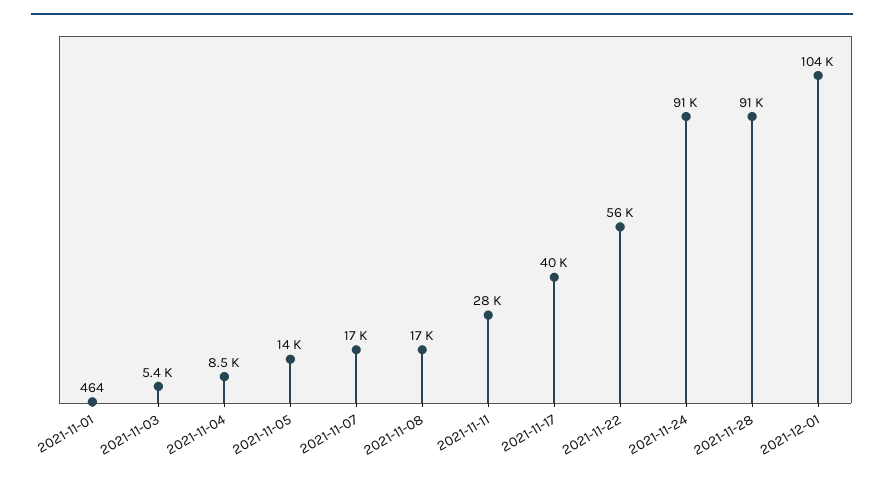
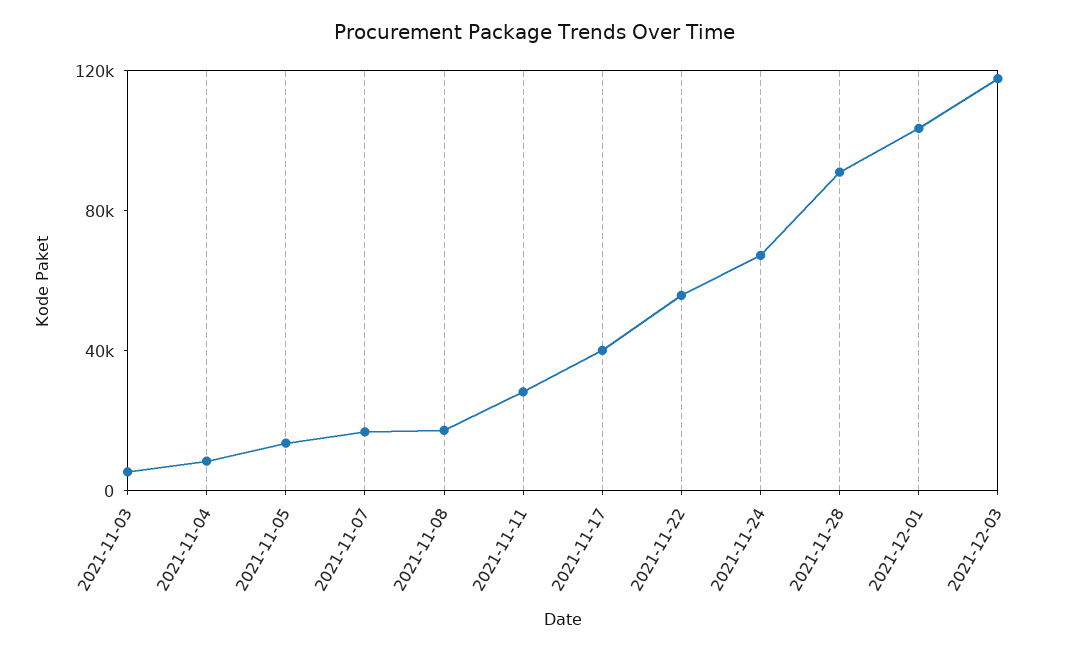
2021-11-01: 464 -> none
2021-11-24: 91000 -> 70000
2021-12-03: none -> 120000

